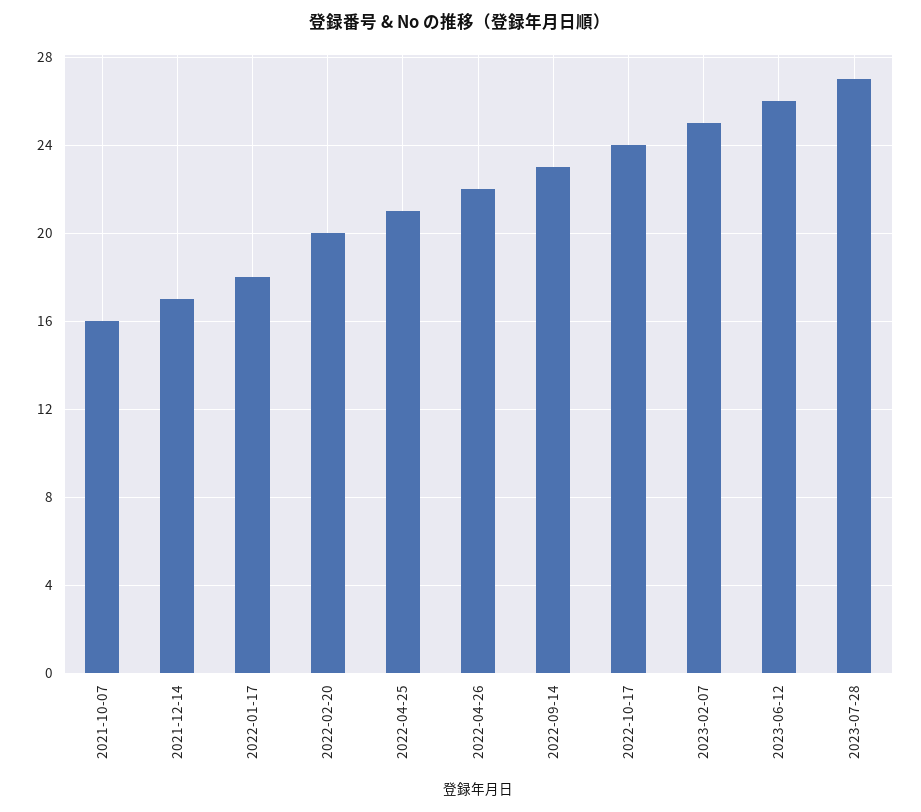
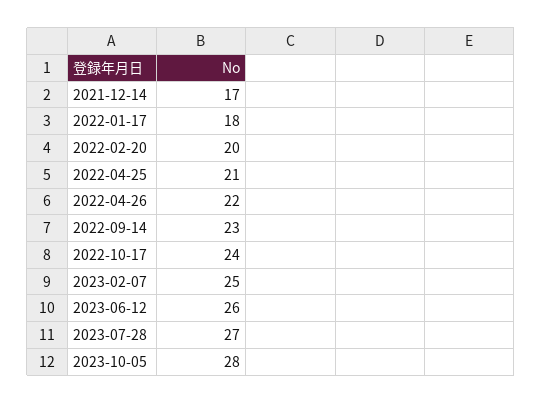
2021-10-07: 16 -> none
2023-10-05: none -> 28

